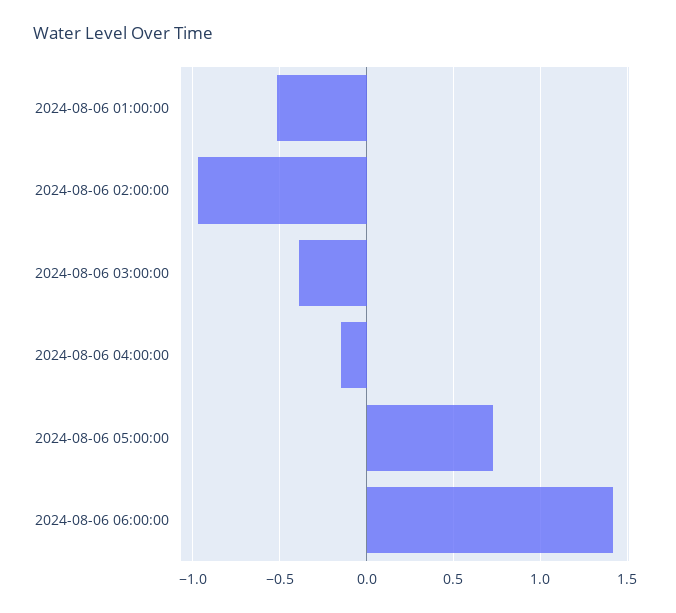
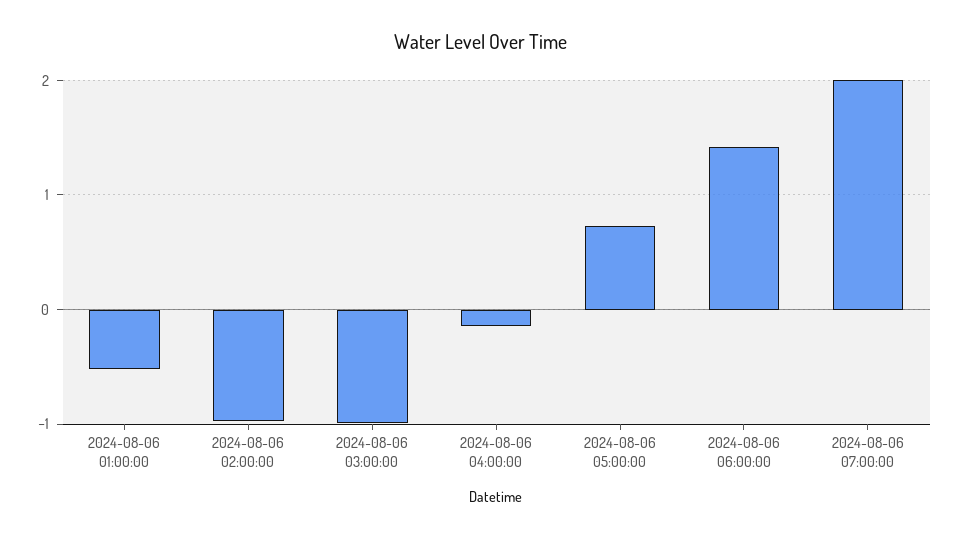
2024-08-06 03:00:00: -0.4 -> -1
2024-08-06 07:00:00: none -> 2

